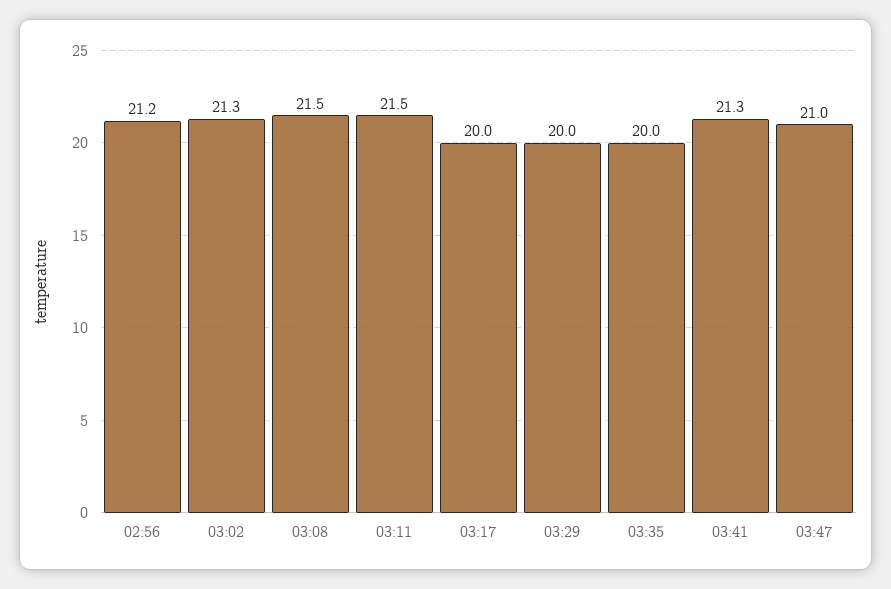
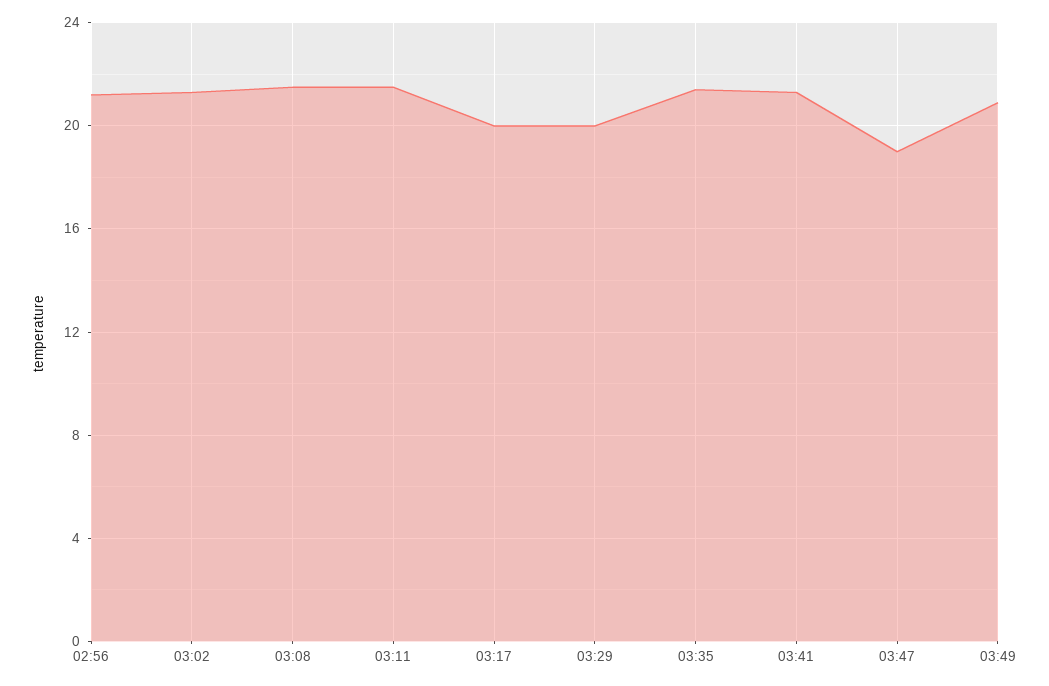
03:35: 20 -> 21.5
03:47: 21 -> 19
03:49: none -> 21

